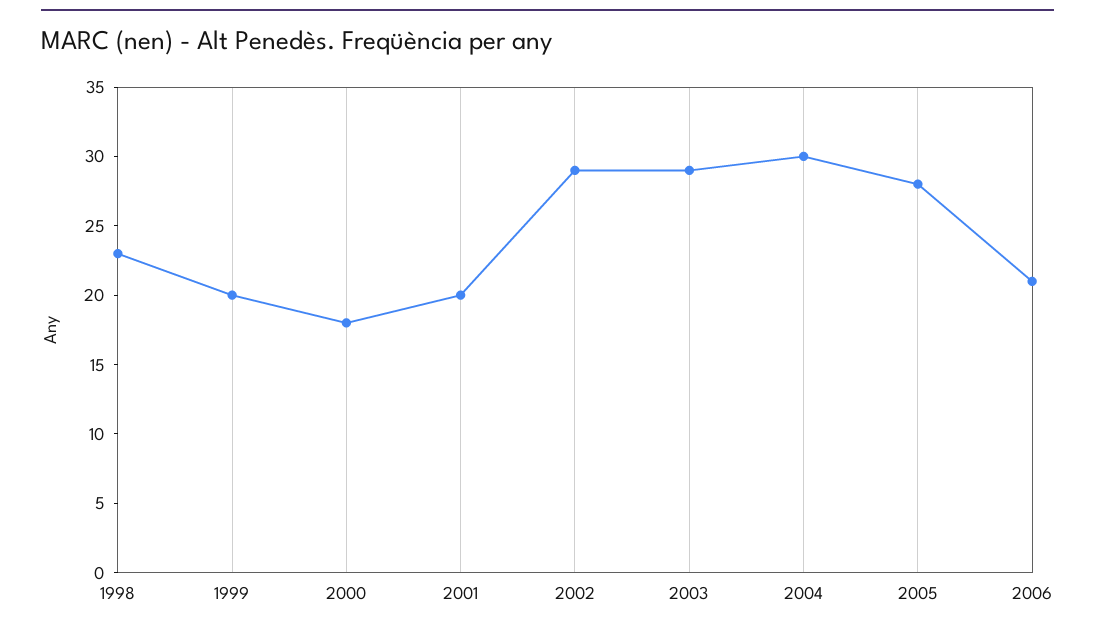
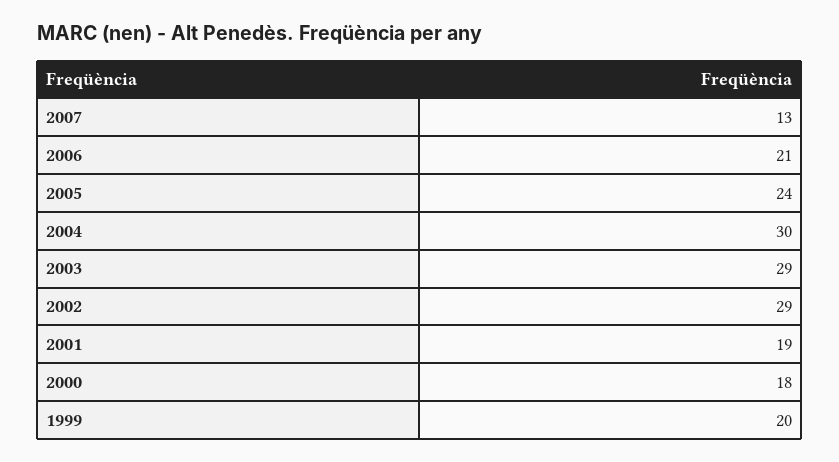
1998: 23 -> none
2001: 20 -> 19
2005: 28 -> 24
2007: none -> 13

